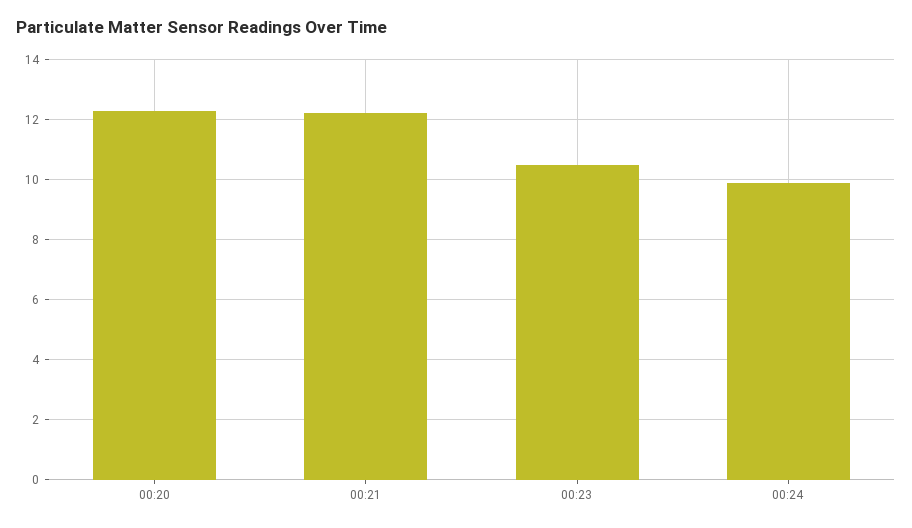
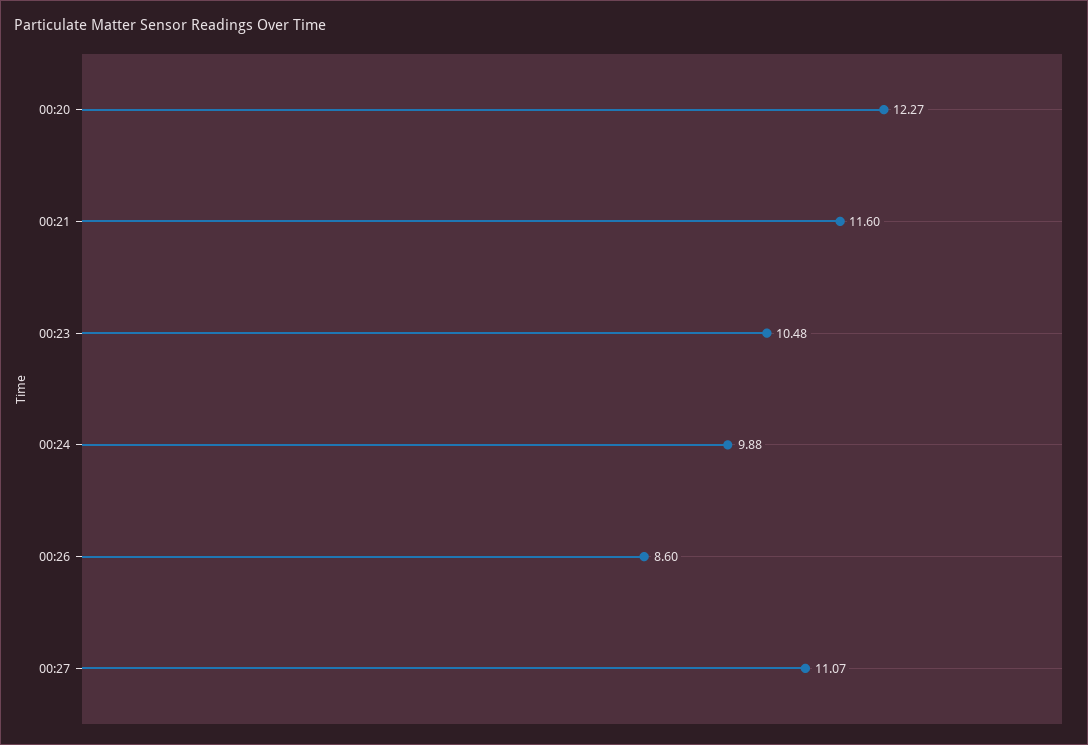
00:21: 12.2 -> 11.6
00:26: none -> 8.6
00:27: none -> 11.07

